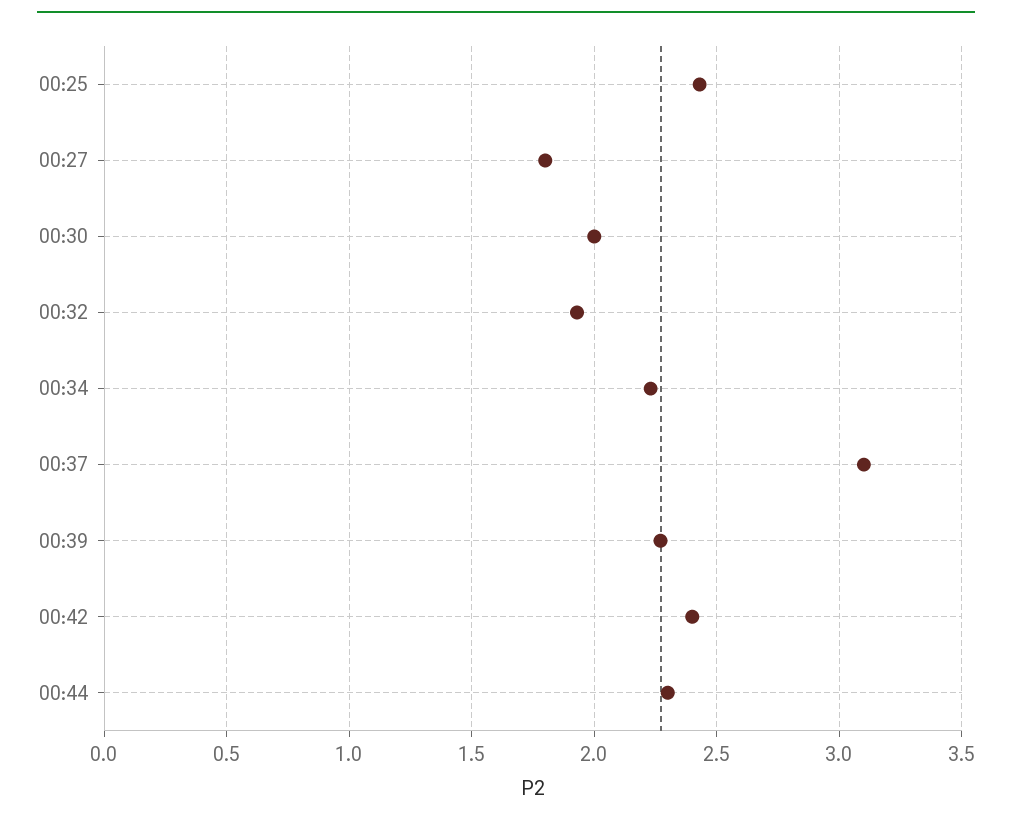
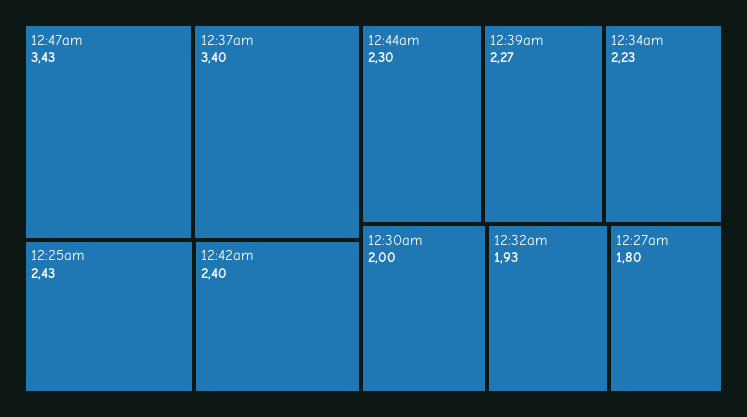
00:37: 3.1 -> 3.4
12:47am: none -> 3.43

